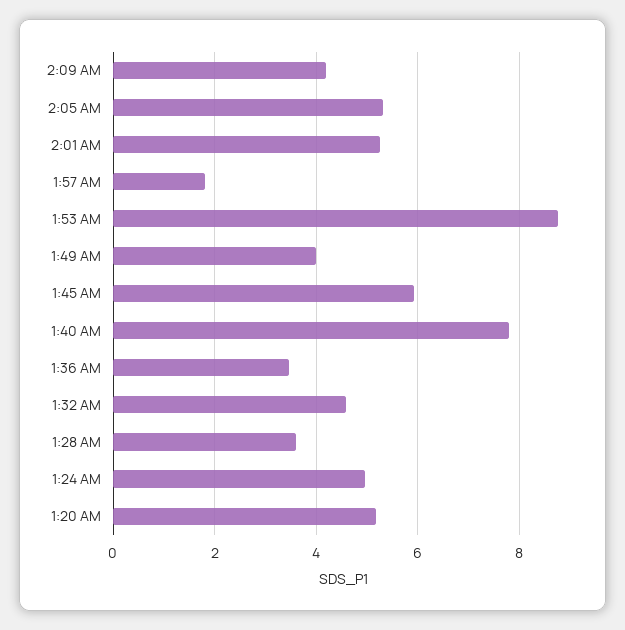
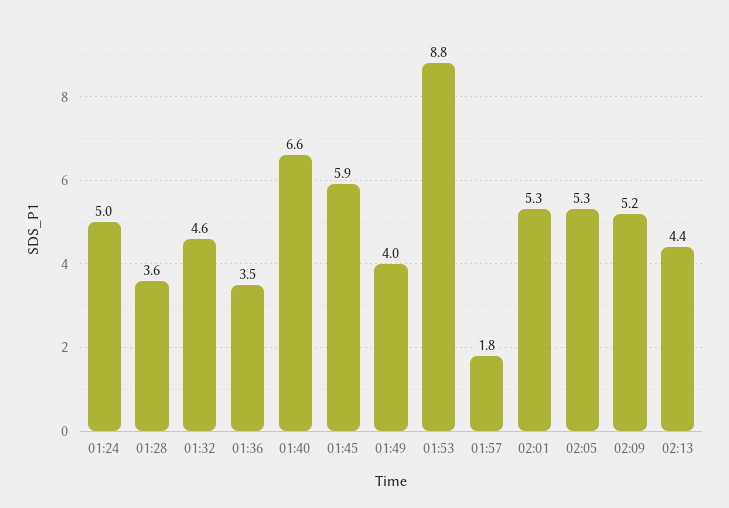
2:09 AM: 4.2 -> 5.2
1:40 AM: 7.8 -> 6.6
1:20 AM: 5.2 -> none
02:13: none -> 4.4

